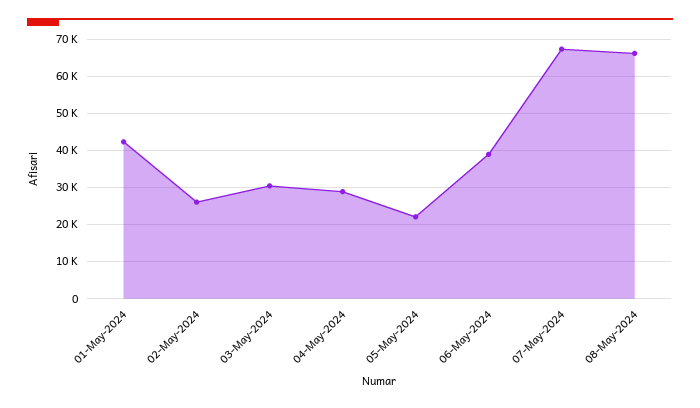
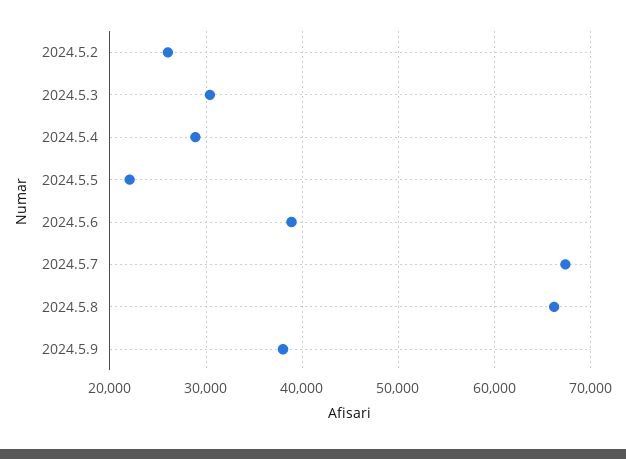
01-May-2024: 42000 -> none
2024.5.9: none -> 38000

